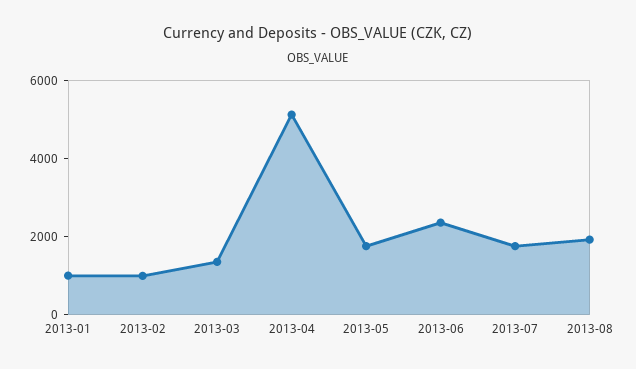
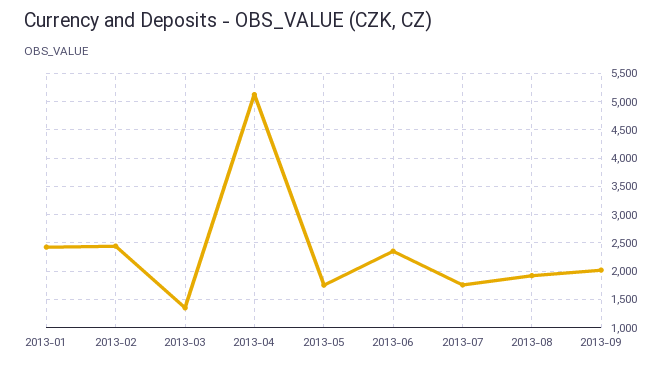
2013-01: 1000 -> 2500
2013-02: 1000 -> 2500
2013-09: none -> 2000

